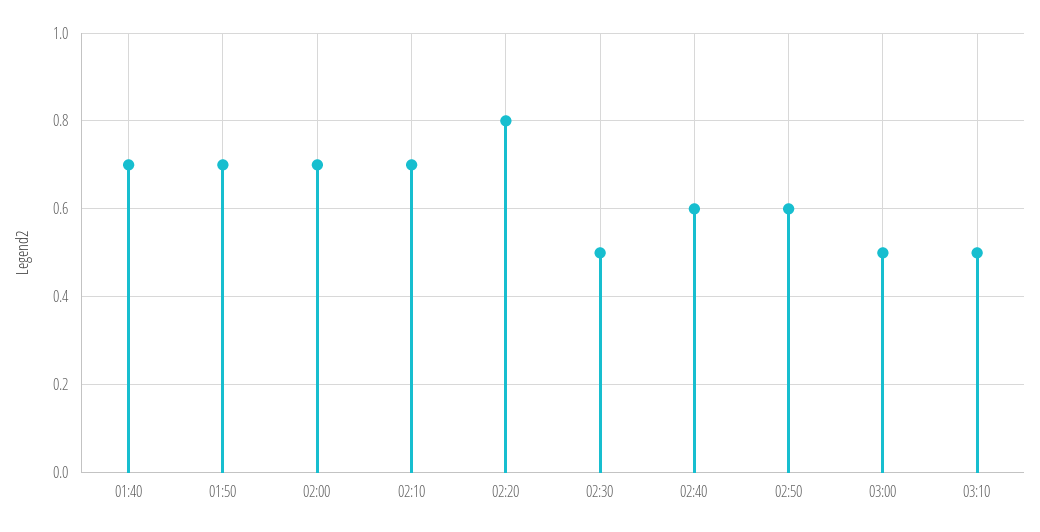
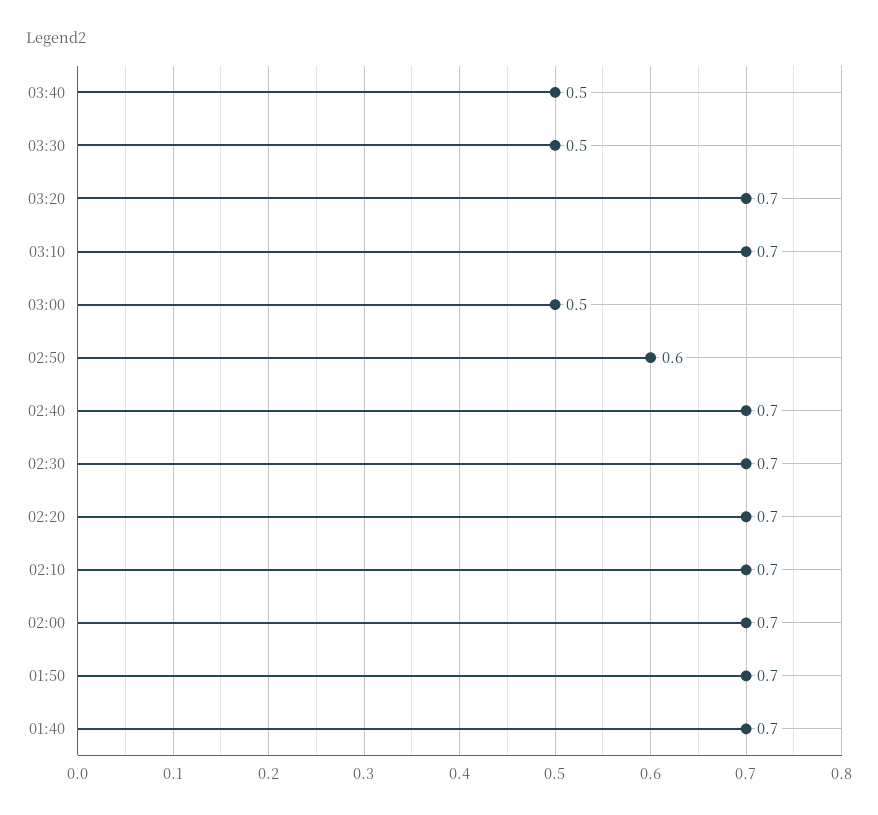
02:20: 0.8 -> 0.7
02:30: 0.5 -> 0.7
02:40: 0.6 -> 0.7
03:10: 0.5 -> 0.7
03:40: none -> 0.5
03:30: none -> 0.5
03:20: none -> 0.7

